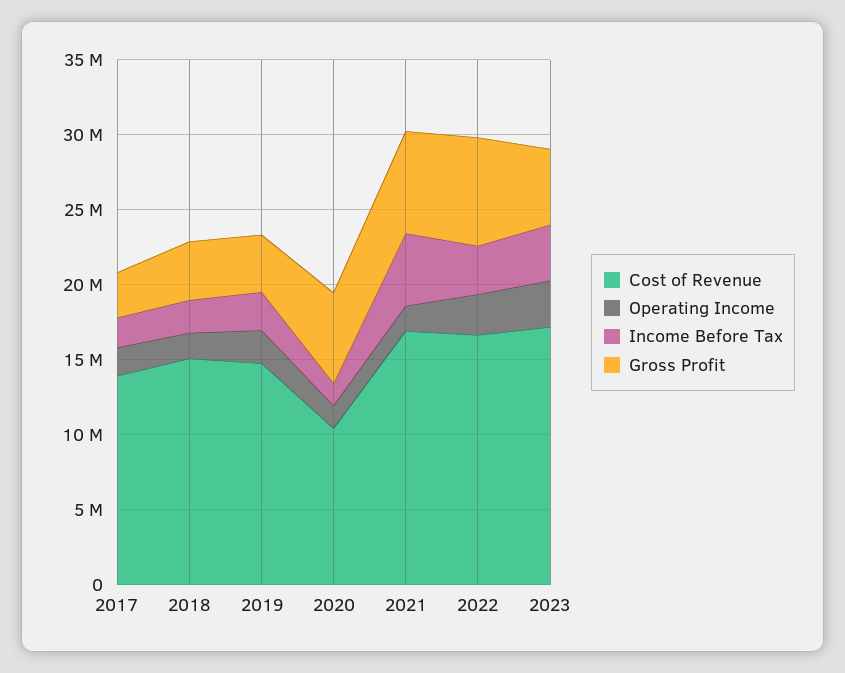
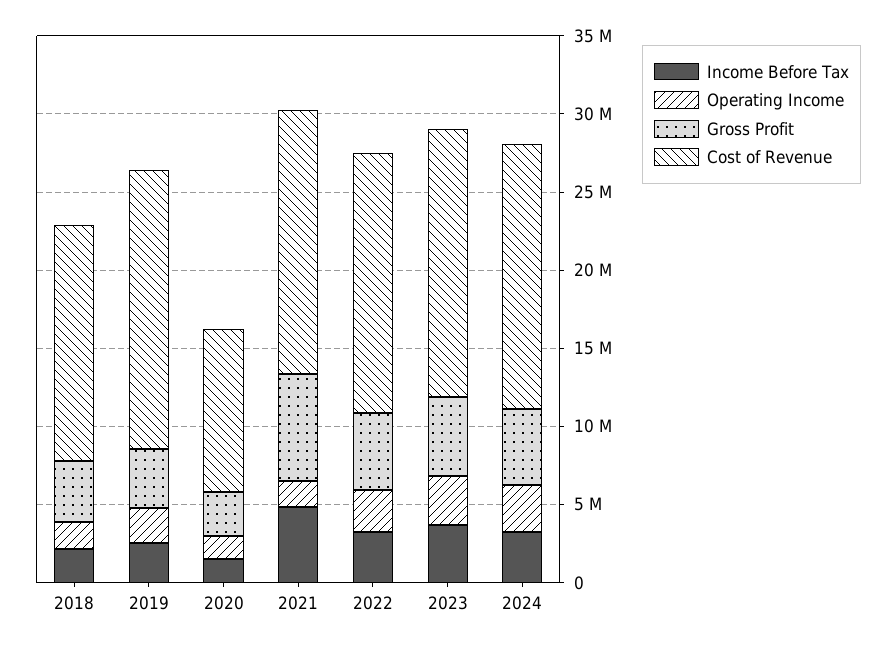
Cost of Revenue, 2017: 14000000 -> none
Operating Income, 2017: 2000000 -> none
Income Before Tax, 2017: 2000000 -> none
Gross Profit, 2017: 3000000 -> none
Cost of Revenue, 2019: 15000000 -> 18000000
Gross Profit, 2020: 6000000 -> 3000000
Gross Profit, 2022: 7000000 -> 5000000
Income Before Tax, 2024: none -> 3000000
Operating Income, 2024: none -> 3000000
Gross Profit, 2024: none -> 5000000
Cost of Revenue, 2024: none -> 17000000

